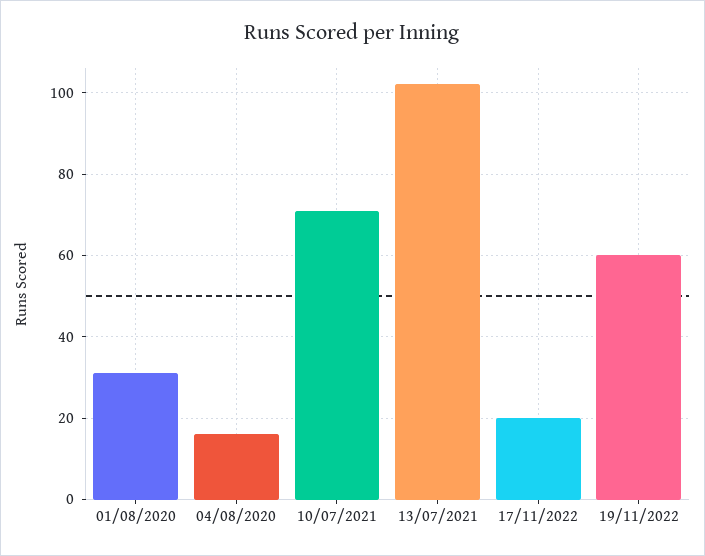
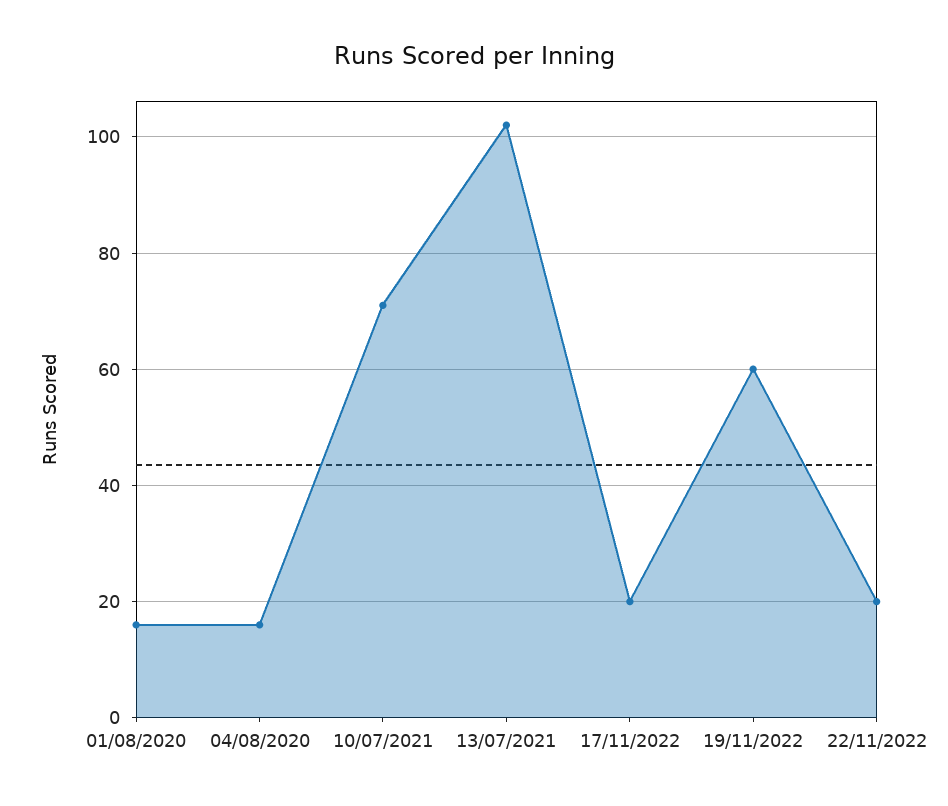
01/08/2020: 30 -> 15
22/11/2022: none -> 20

